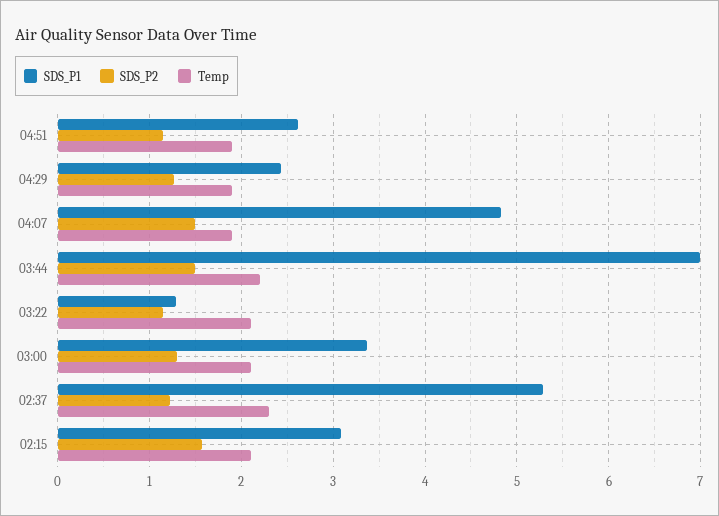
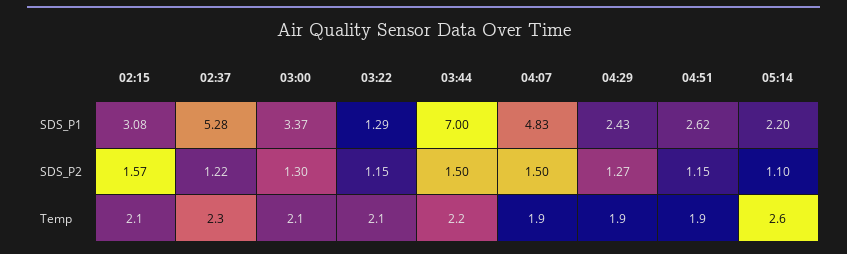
SDS_P1, 05:14: none -> 2.2
SDS_P2, 05:14: none -> 1.1
Temp, 05:14: none -> 2.6

